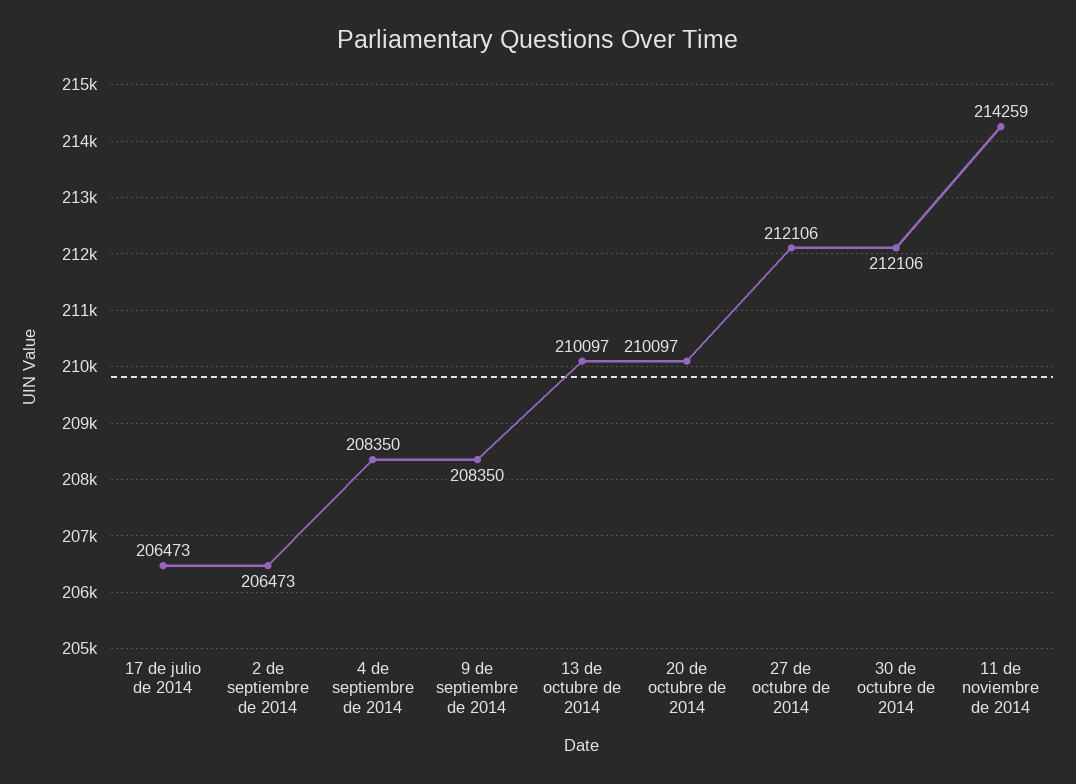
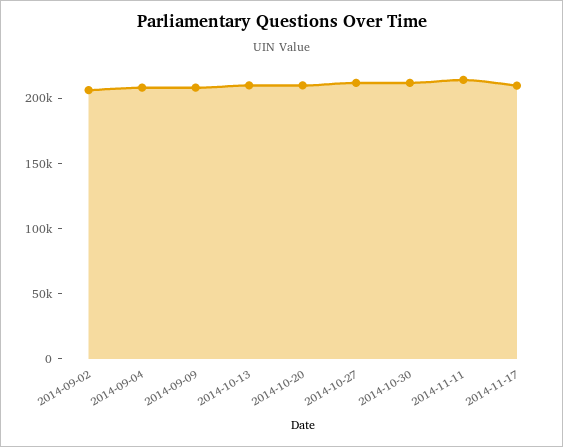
17 de julio de 2014: 206473 -> none
2014-11-17: none -> 210000

